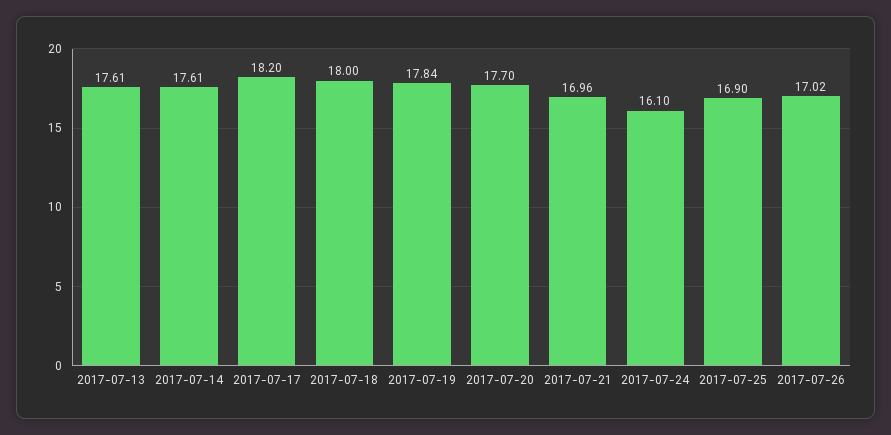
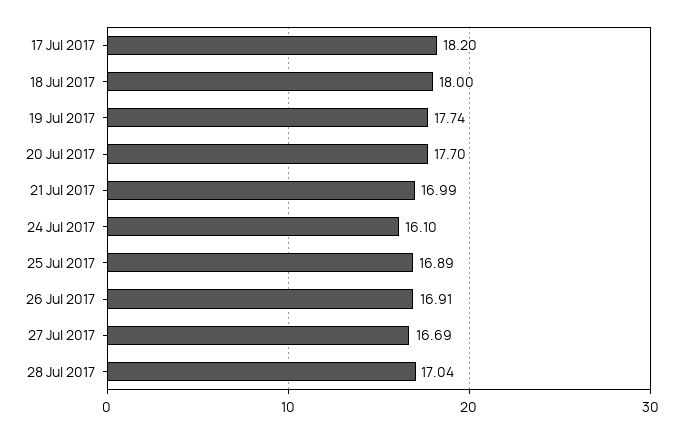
2017-07-13: 17.61 -> none
2017-07-14: 17.61 -> none
2017-07-19: 17.84 -> 17.74
2017-07-21: 16.96 -> 16.99
2017-07-25: 16.9 -> 16.89
2017-07-26: 17.02 -> 16.91
27 Jul 2017: none -> 16.69
28 Jul 2017: none -> 17.04

